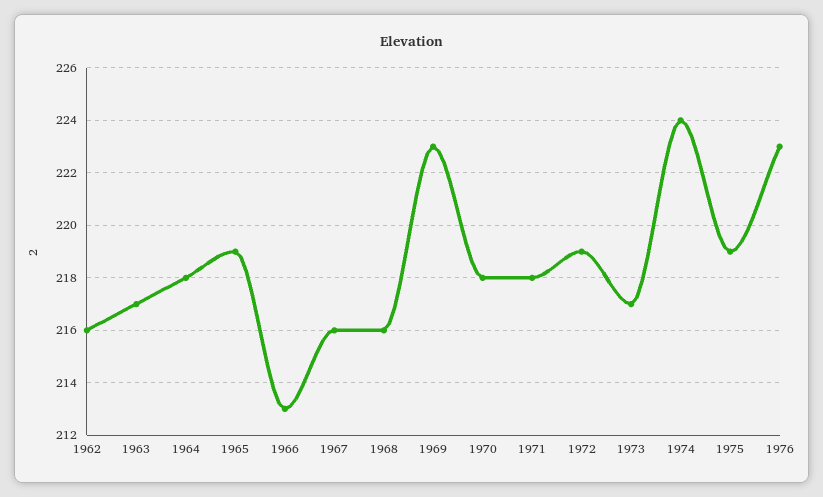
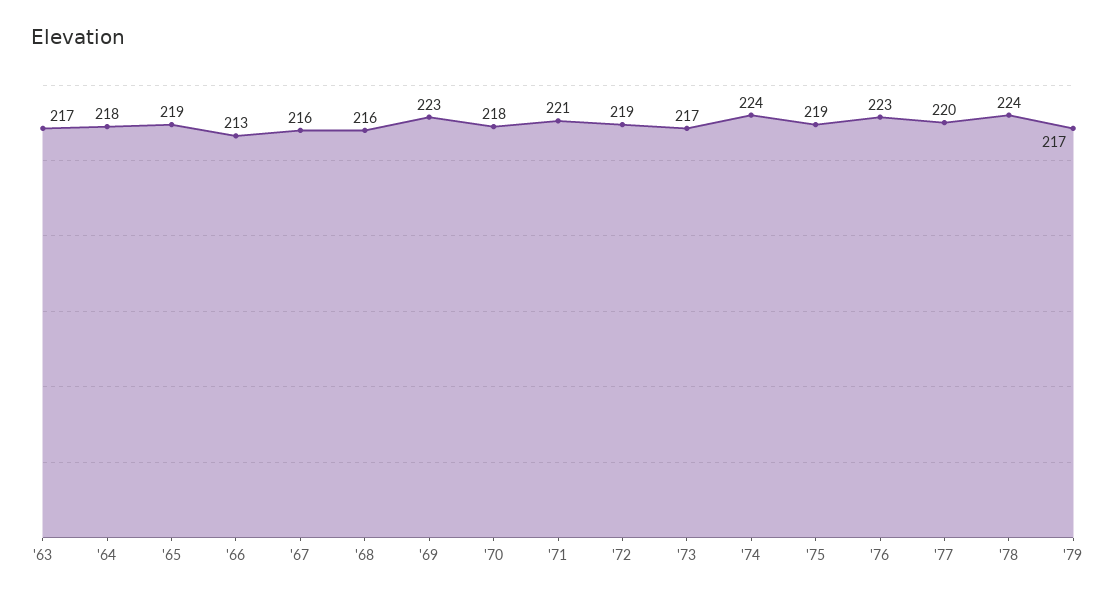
1962: 216 -> none
1971: 218 -> 221
'77: none -> 220
'78: none -> 224
'79: none -> 217

